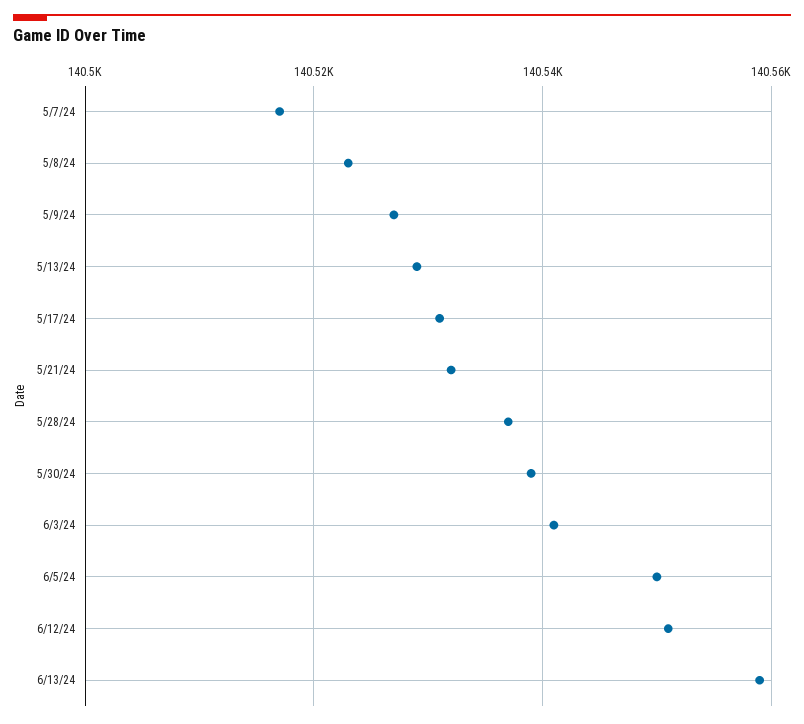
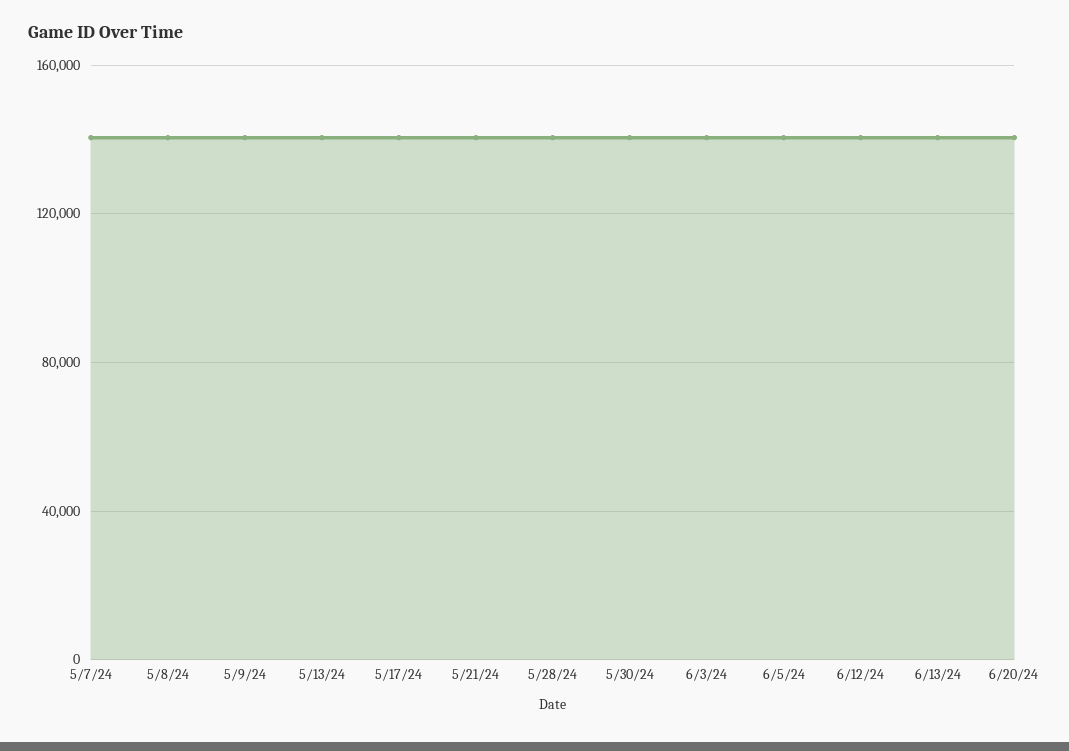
6/20/24: none -> 140000

